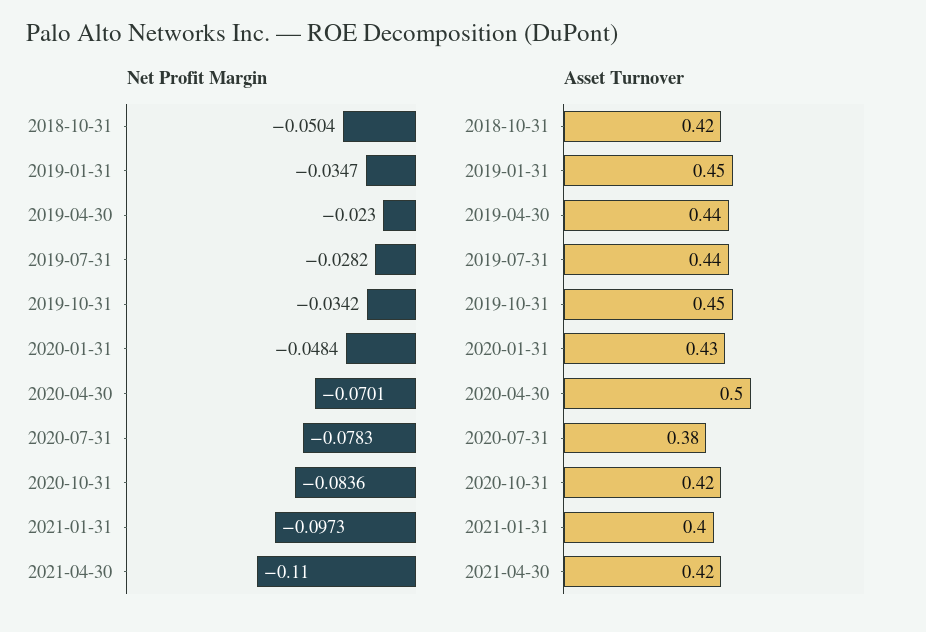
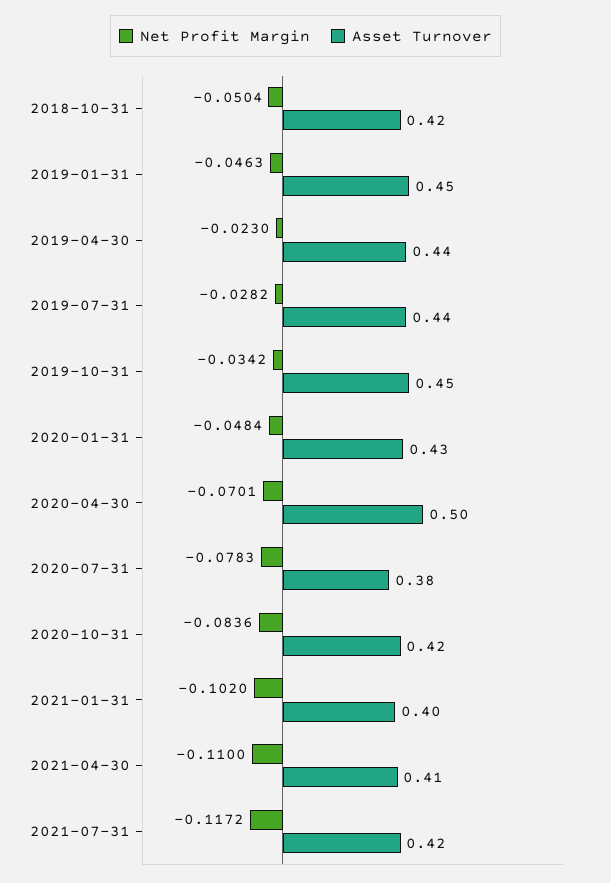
Net Profit Margin, 2019-01-31: -0.0347 -> -0.0463
Net Profit Margin, 2021-01-31: -0.0973 -> -0.102
Asset Turnover, 2021-04-30: 0.42 -> 0.41
Net Profit Margin, 2021-07-31: none -> -0.1172
Asset Turnover, 2021-07-31: none -> 0.42

